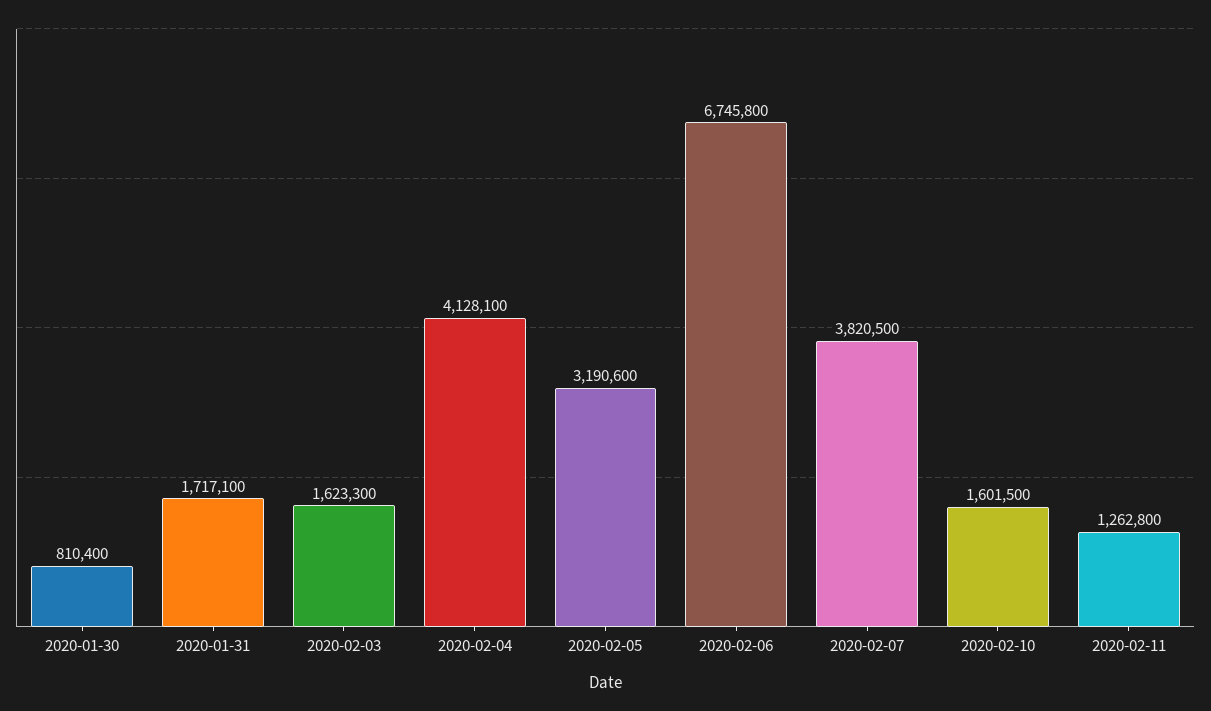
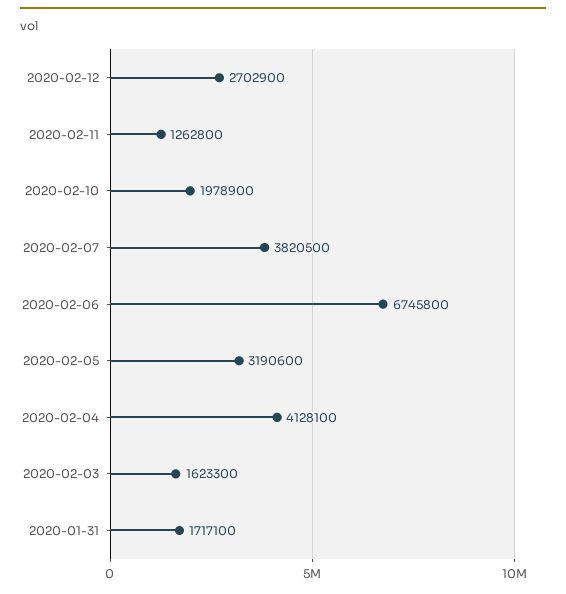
2020-01-30: 810400 -> none
2020-02-10: 1601500 -> 1978900
2020-02-12: none -> 2702900

